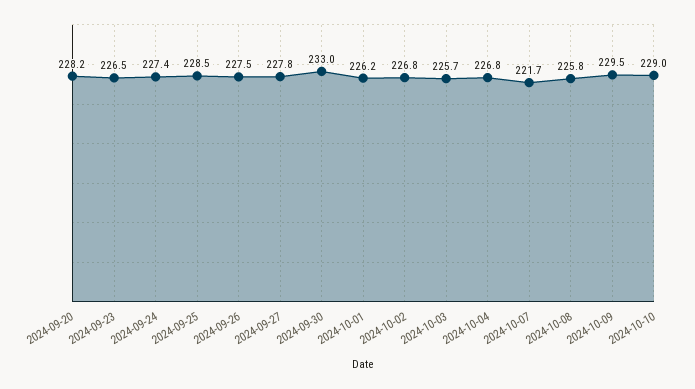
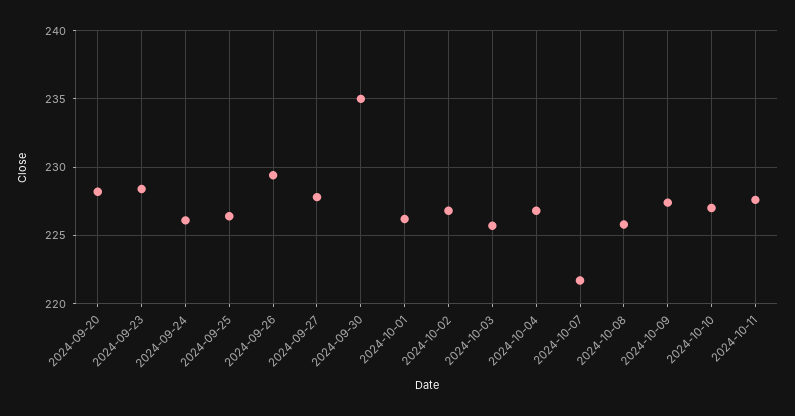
2024-09-23: 226.5 -> 228.5
2024-09-24: 227.4 -> 226
2024-09-25: 228.5 -> 226.5
2024-09-26: 227.5 -> 229.5
2024-09-30: 233 -> 235
2024-10-09: 229.5 -> 227.5
2024-10-10: 229 -> 227
2024-10-11: none -> 227.5

